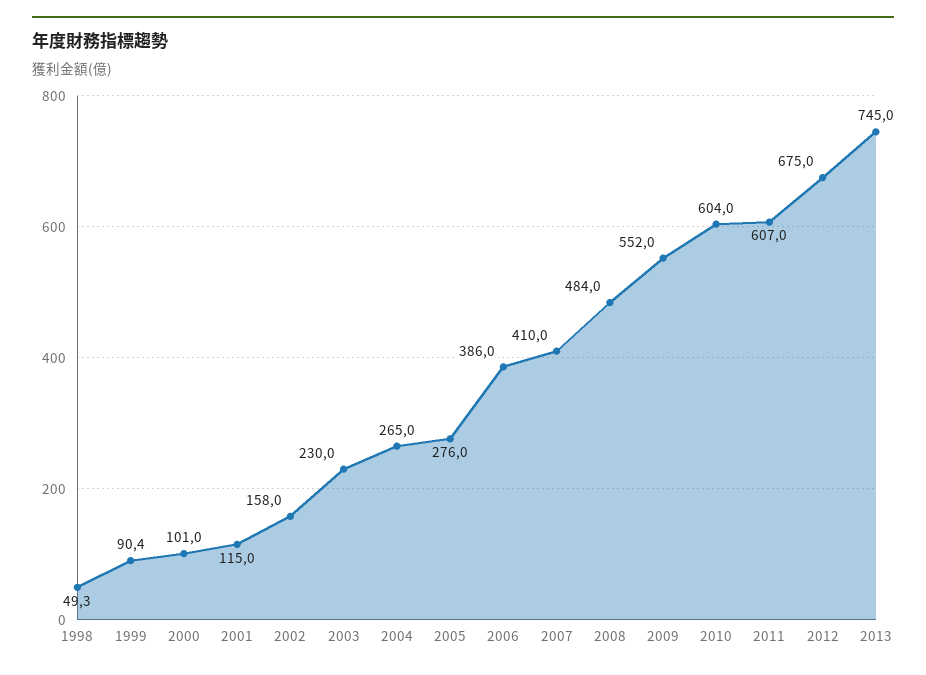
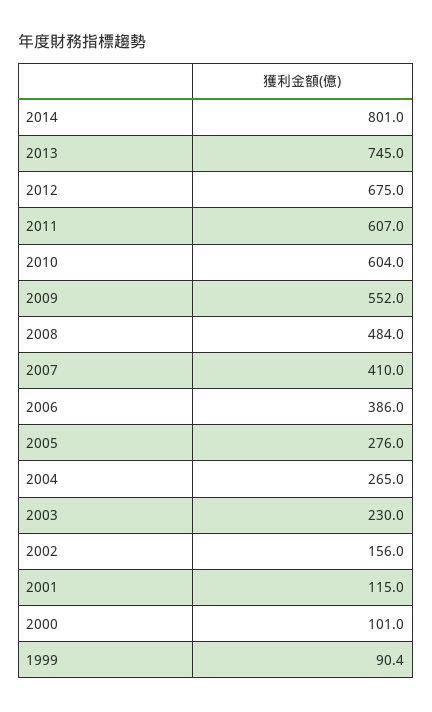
1998: 49.3 -> none
2002: 158 -> 156
2014: none -> 801

